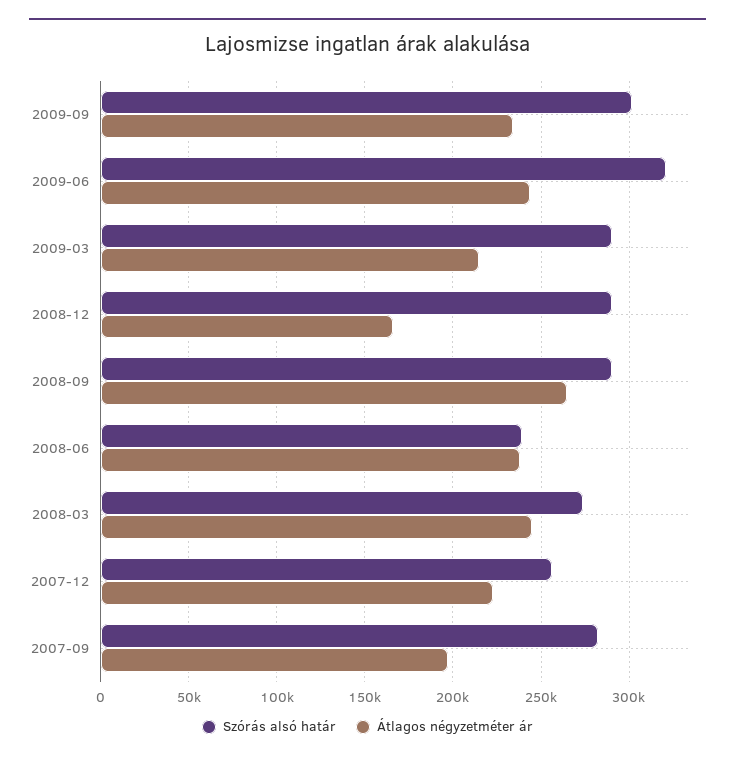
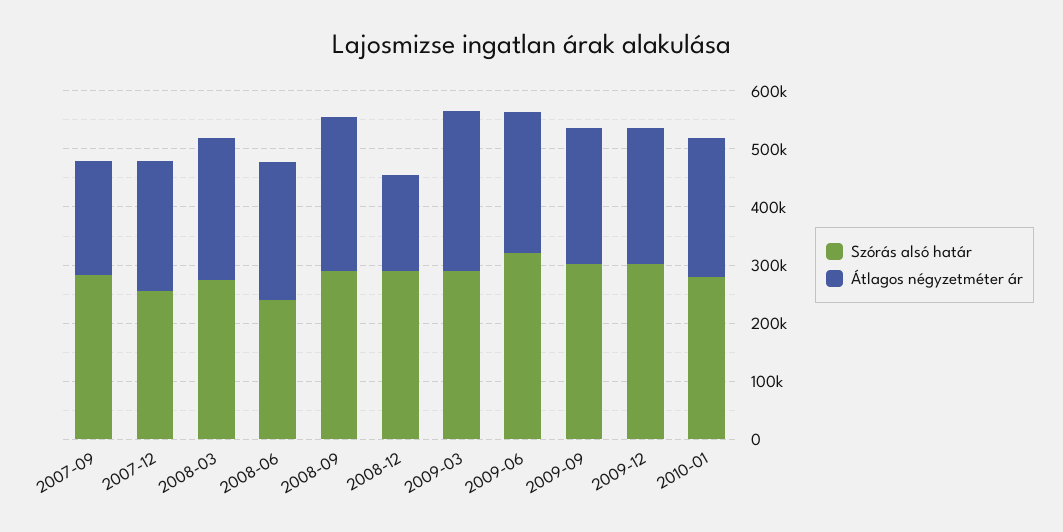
Átlagos négyzetméter ár, 2009-03: 215000 -> 280000
Szórás alsó határ, 2009-12: none -> 300000
Átlagos négyzetméter ár, 2009-12: none -> 240000
Szórás alsó határ, 2010-01: none -> 280000
Átlagos négyzetméter ár, 2010-01: none -> 240000

